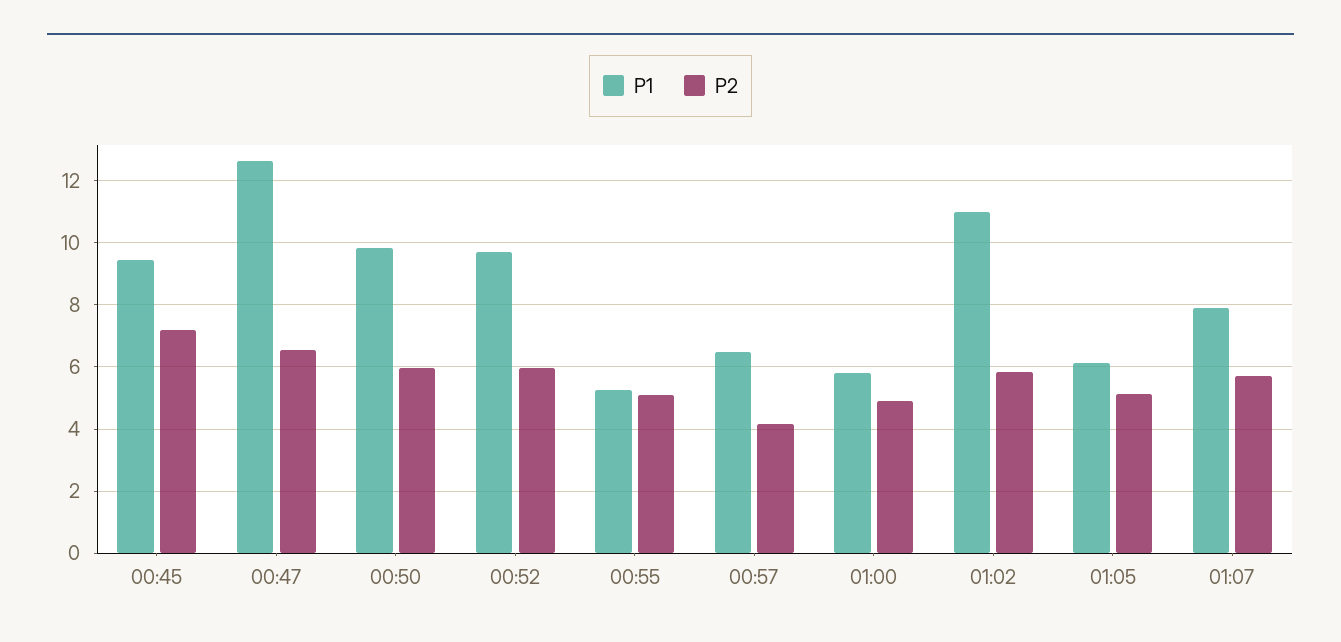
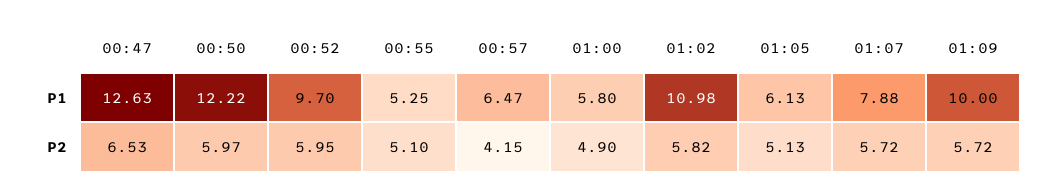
P1, 00:45: 9.4 -> none
P2, 00:45: 7.2 -> none
P1, 00:50: 9.8 -> 12.22
P1, 01:09: none -> 10
P2, 01:09: none -> 5.72

